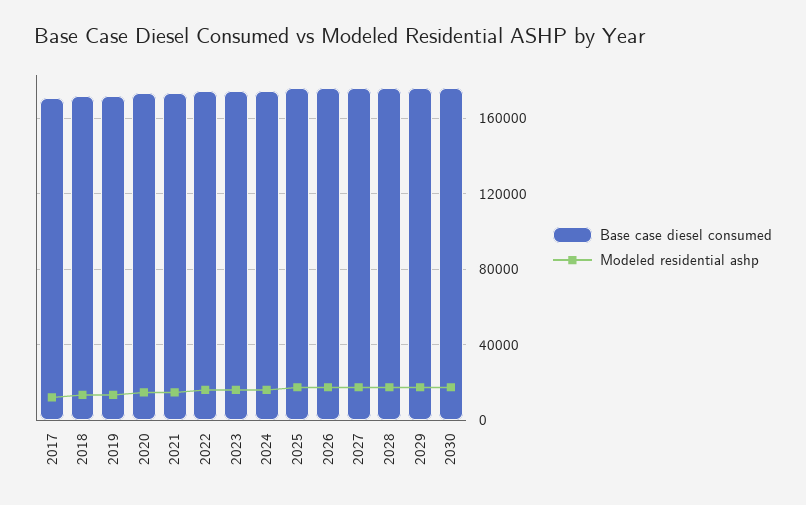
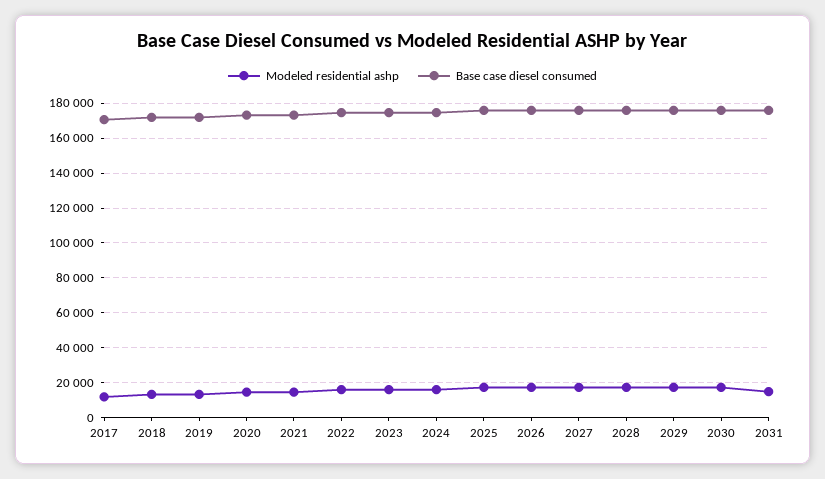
Modeled residential ashp, 2031: none -> 15000
Base case diesel consumed, 2031: none -> 175000

